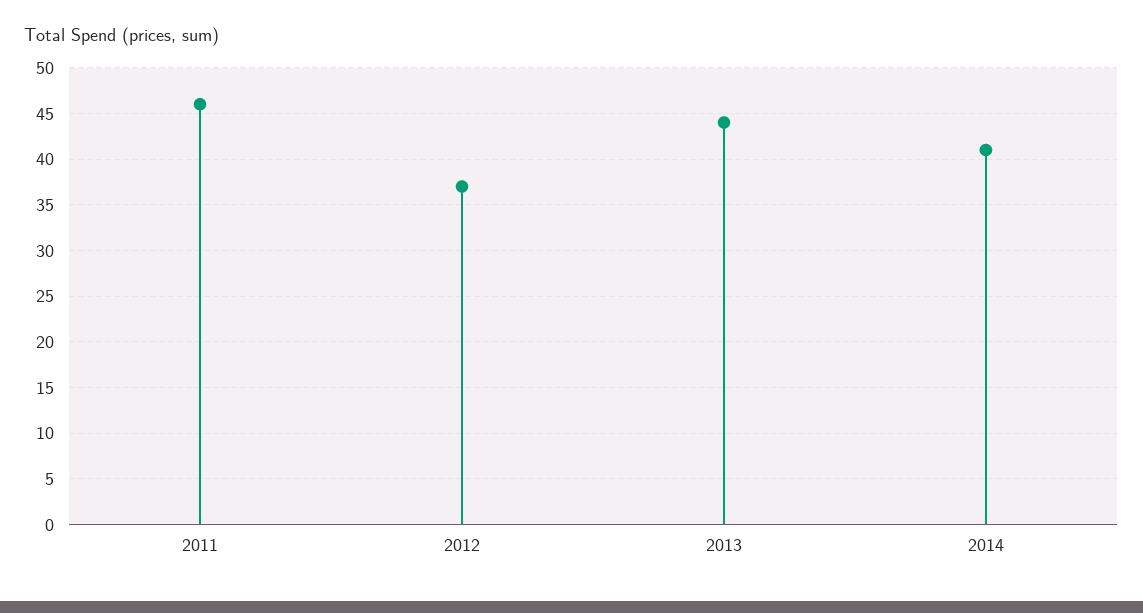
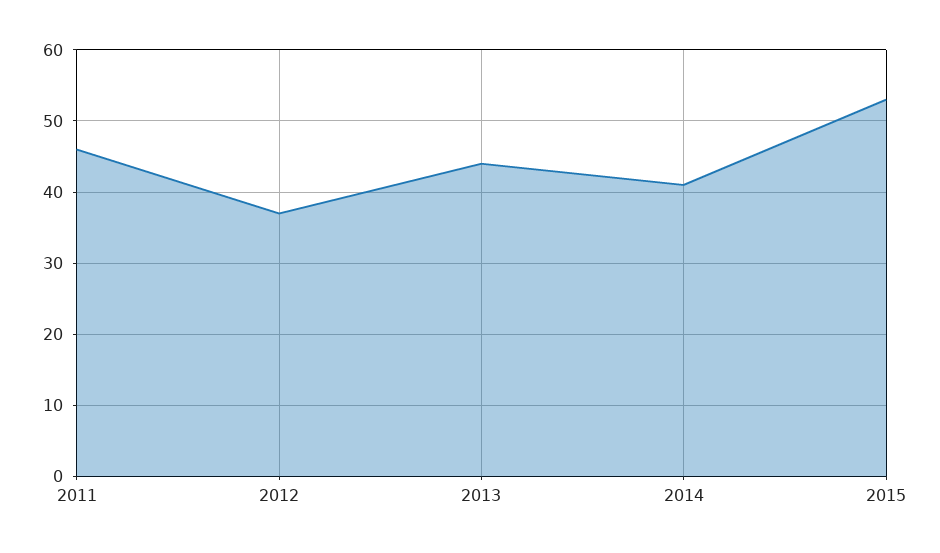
2015: none -> 53

